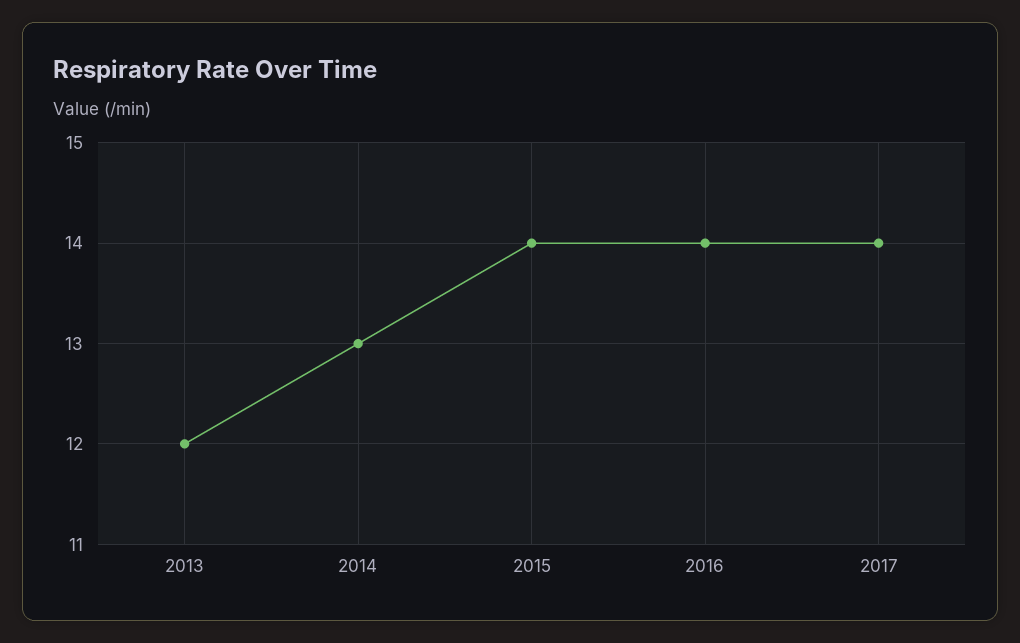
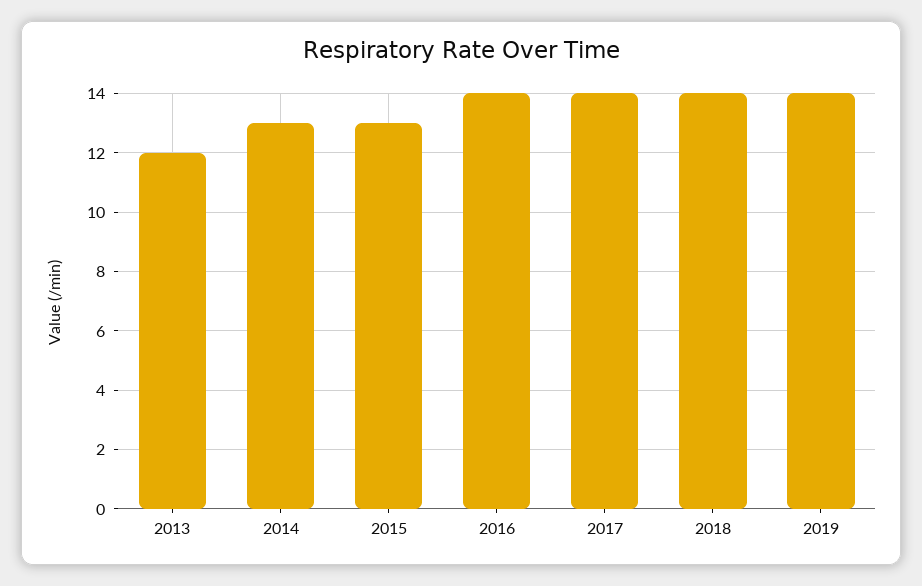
2015: 14 -> 13
2018: none -> 14
2019: none -> 14

